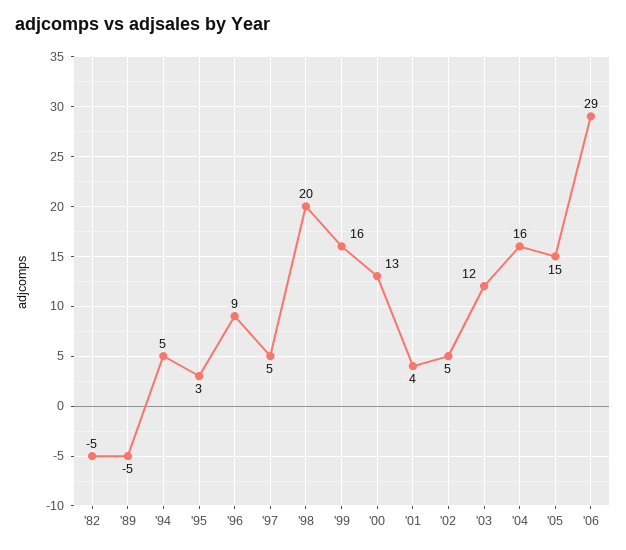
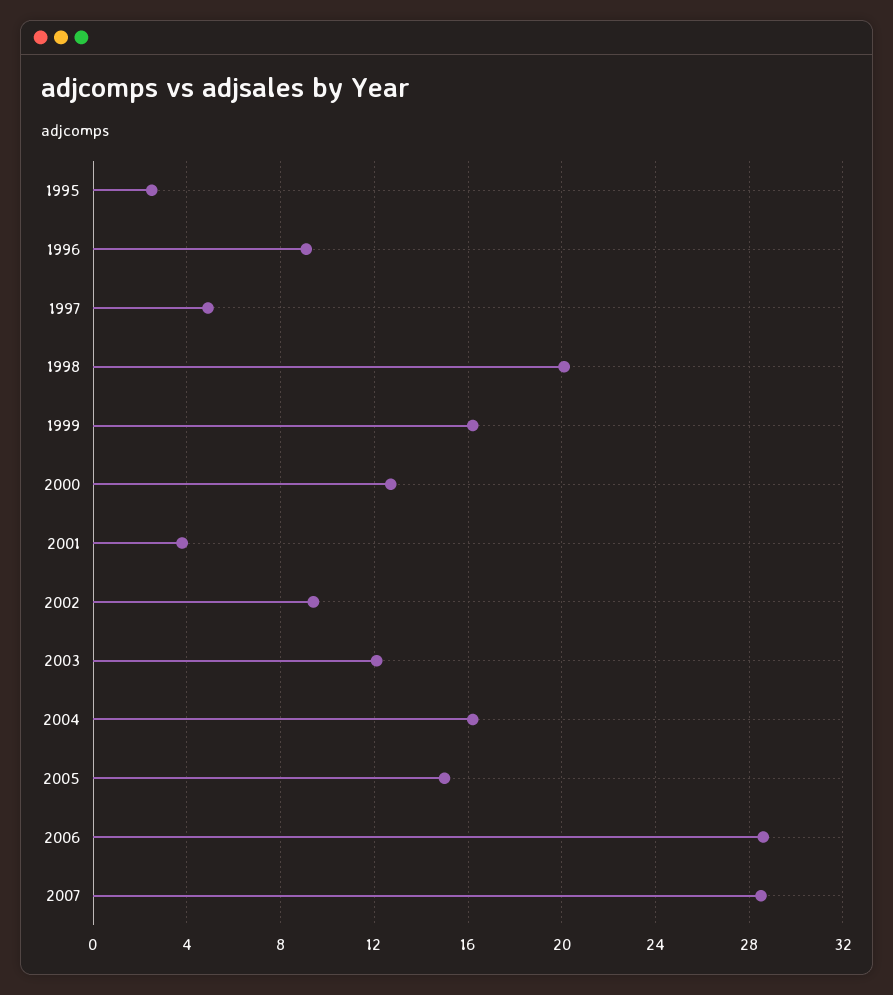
'82: -5 -> none
'89: -5 -> none
'94: 5 -> none
'02: 5 -> 9.5
2007: none -> 28.5

